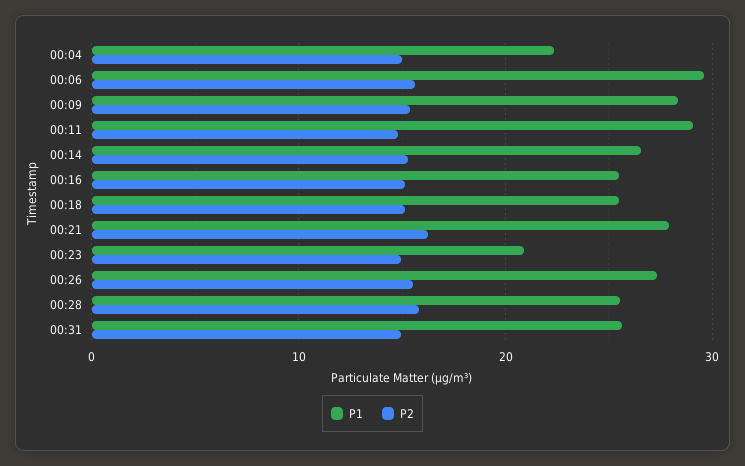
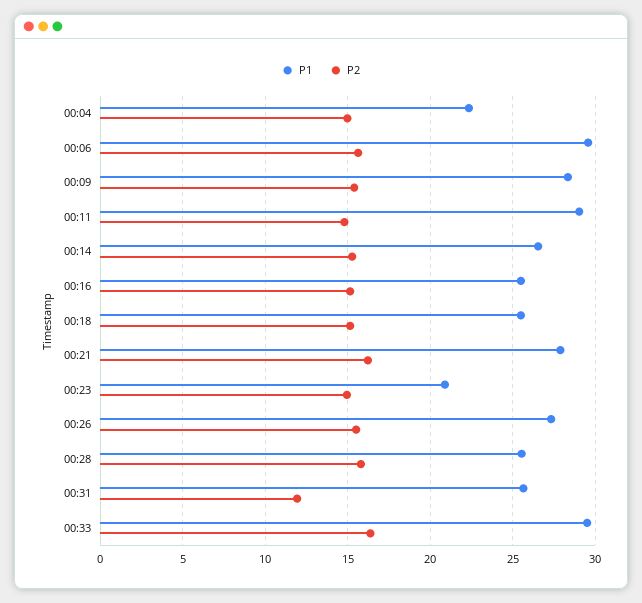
P2, 00:31: 15 -> 12
P1, 00:33: none -> 29.5
P2, 00:33: none -> 16.5

